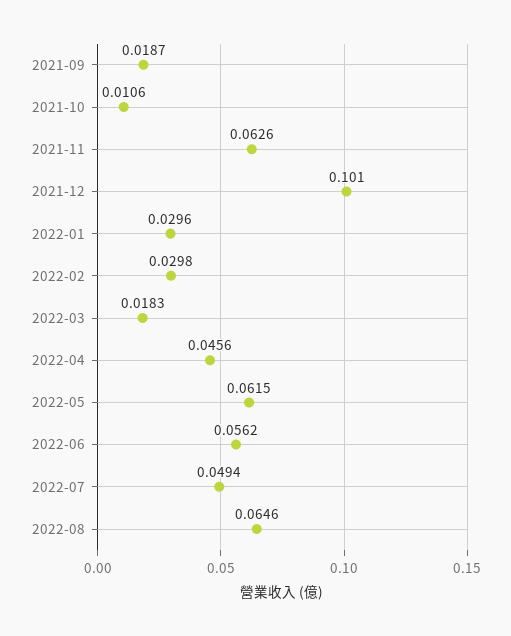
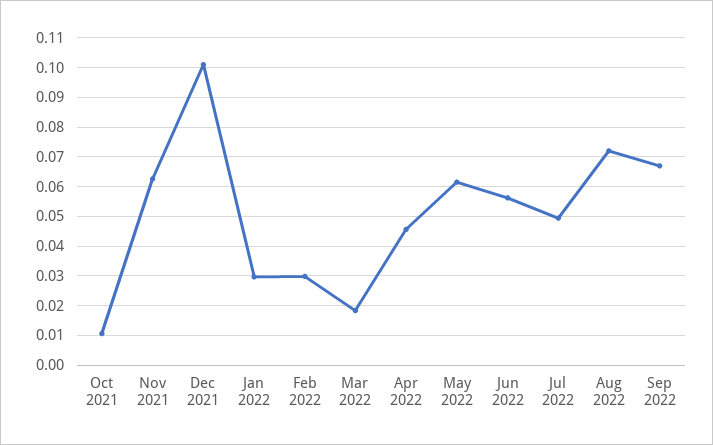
2021-09: 0.0187 -> none
2022-08: 0.0646 -> 0.0725
Sep 2022: none -> 0.0675

